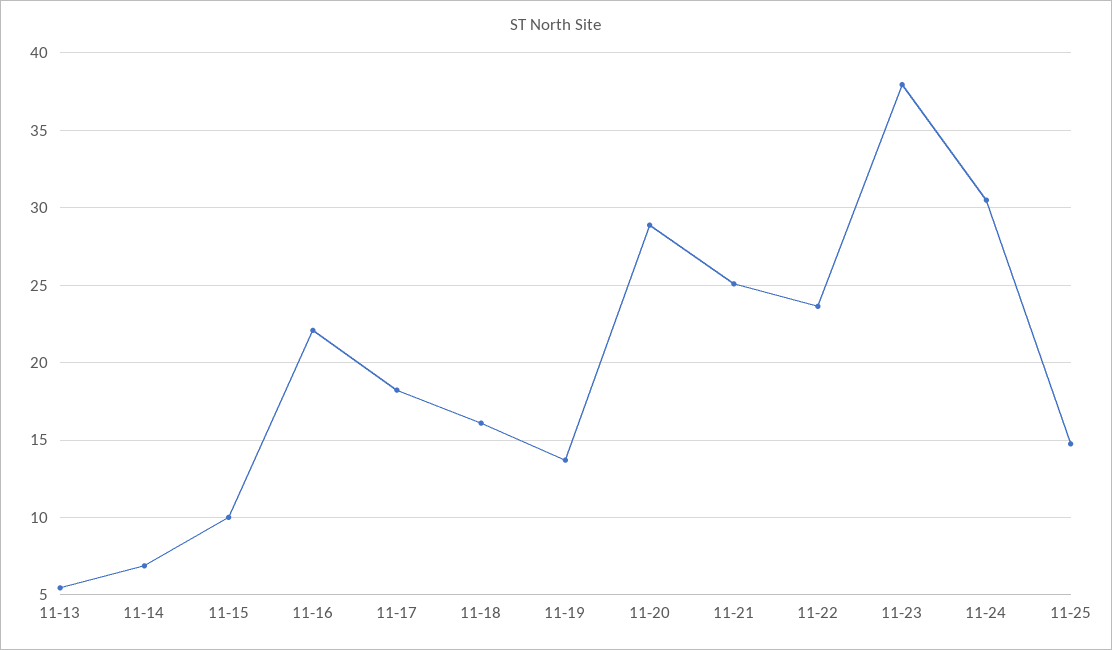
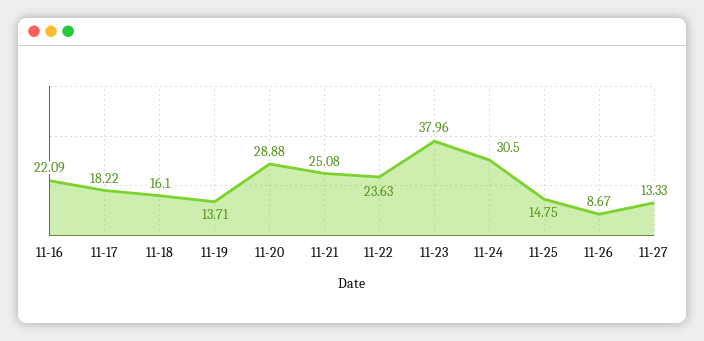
11-13: 5.5 -> none
11-14: 7 -> none
11-15: 10 -> none
11-26: none -> 8.67
11-27: none -> 13.33

